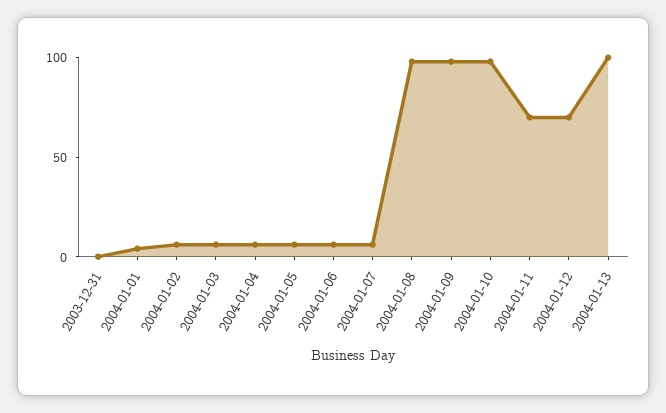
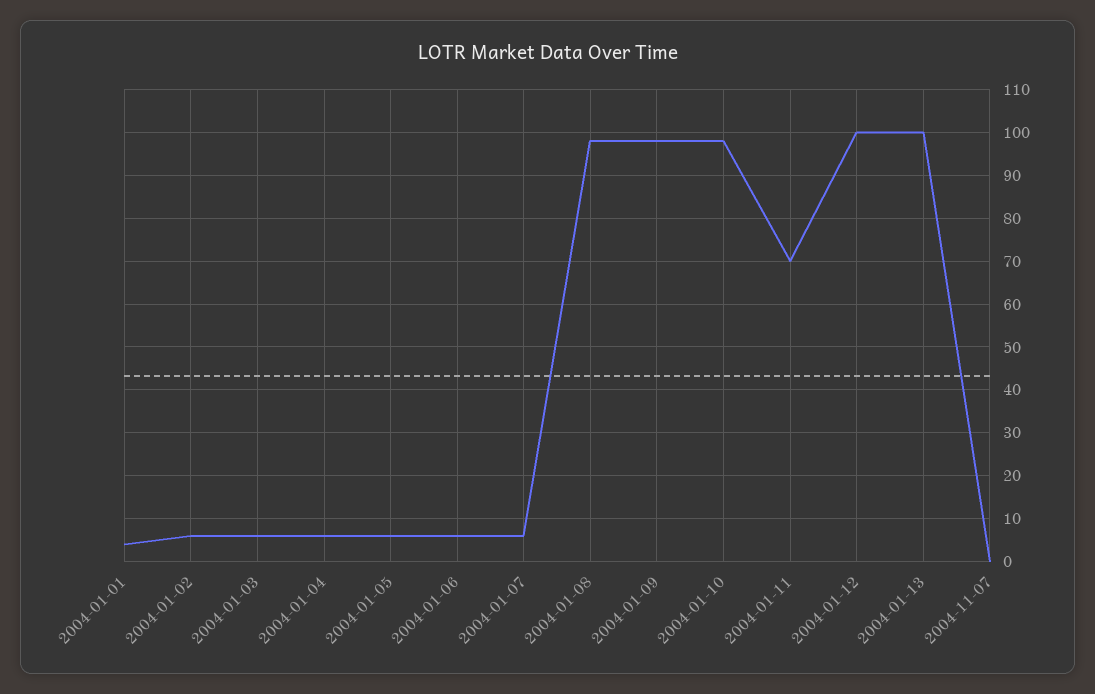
2003-12-31: 0 -> none
2004-01-12: 70 -> 100
2004-11-07: none -> 0

